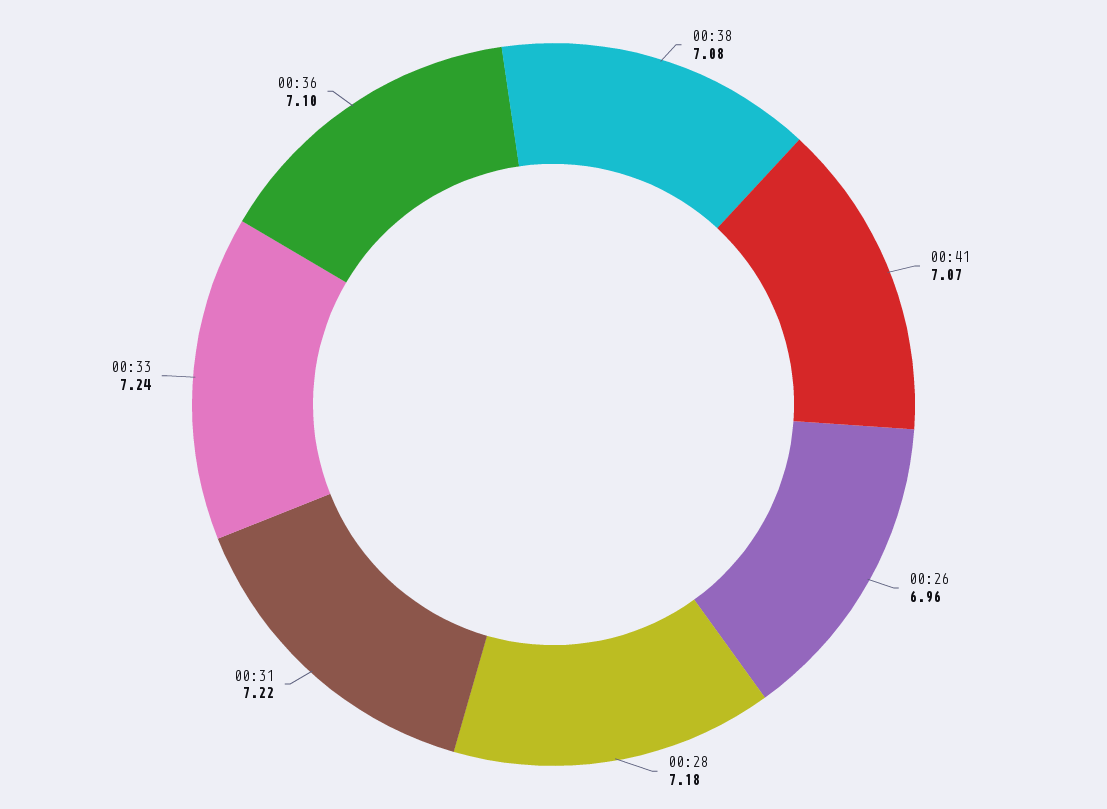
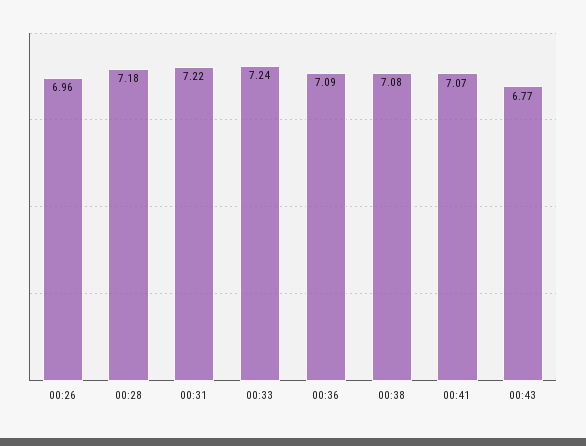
00:36: 7.1 -> 7.09
00:43: none -> 6.77

